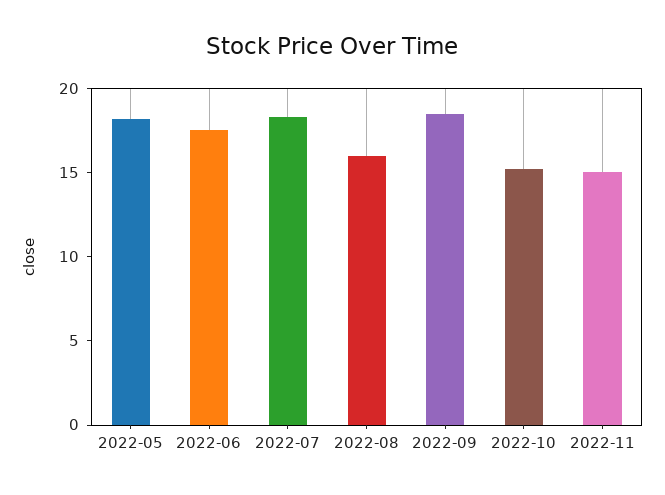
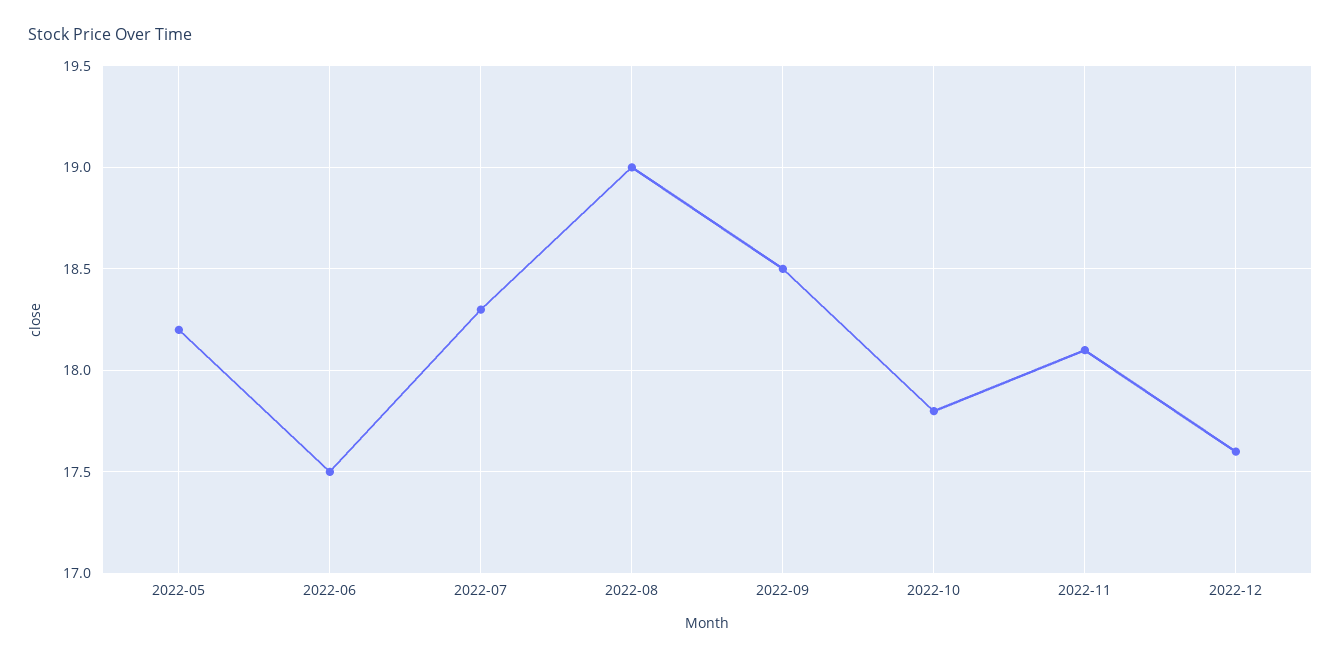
2022-08: 16 -> 19
2022-10: 15 -> 17.8
2022-11: 15 -> 18.1
2022-12: none -> 17.6

